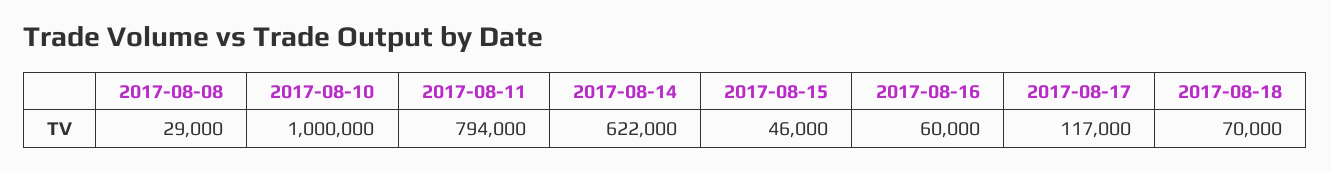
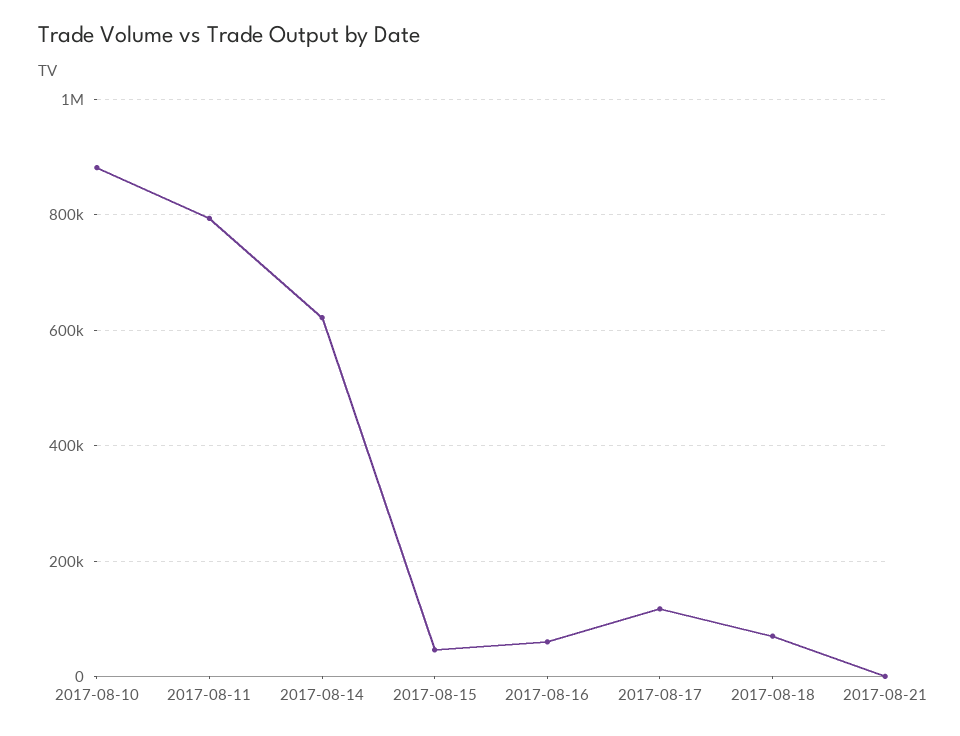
2017-08-08: 29000 -> none
2017-08-10: 1000000 -> 880000
2017-08-21: none -> 0

